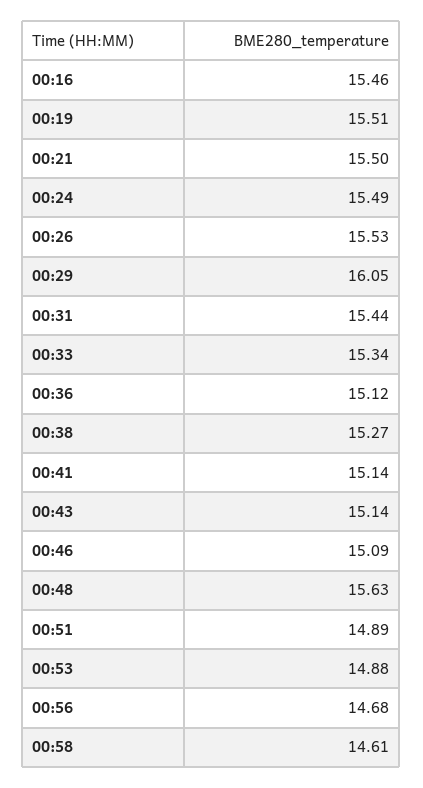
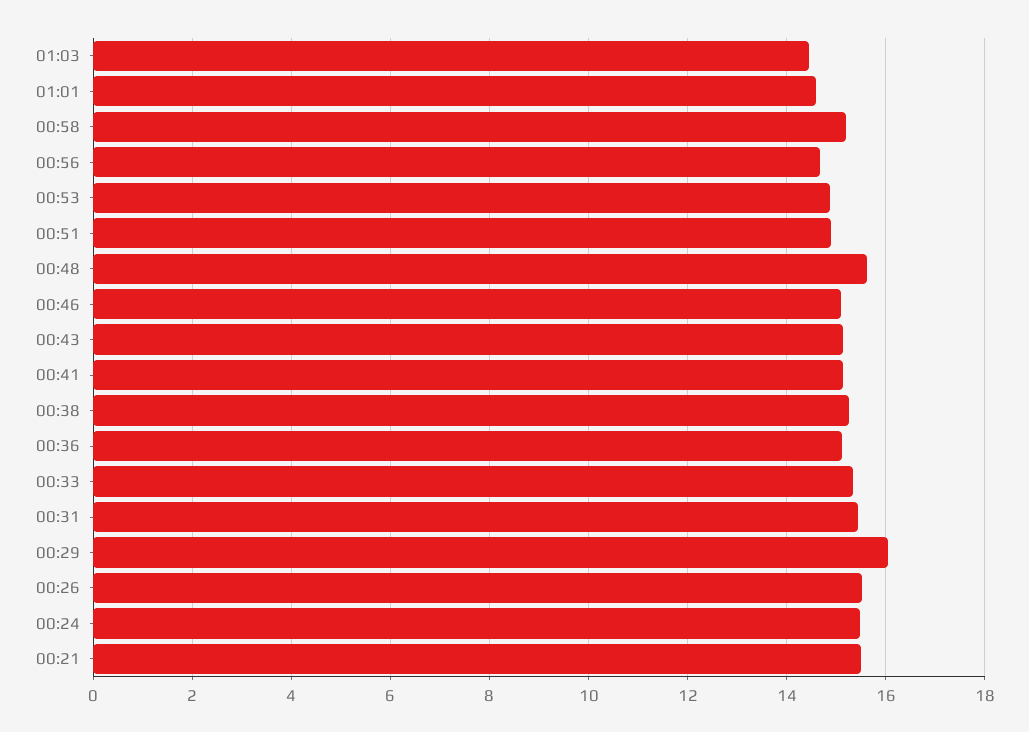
00:16: 15.46 -> none
00:19: 15.51 -> none
00:58: 14.61 -> 15.2
01:03: none -> 14.4
01:01: none -> 14.6

